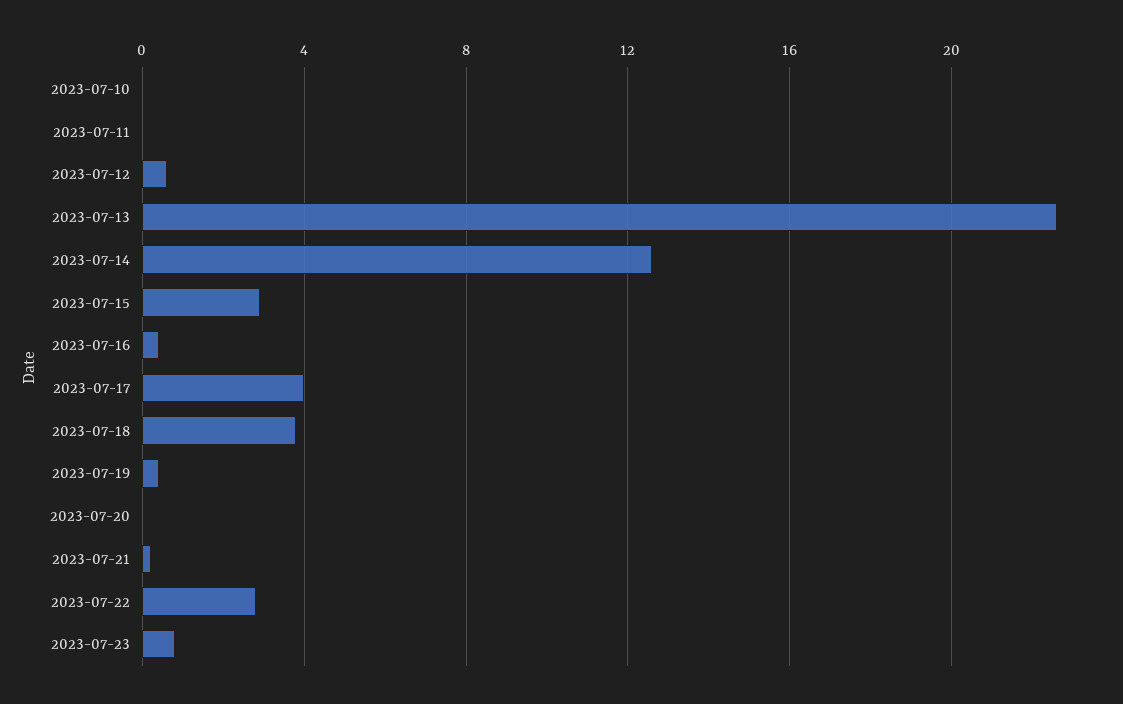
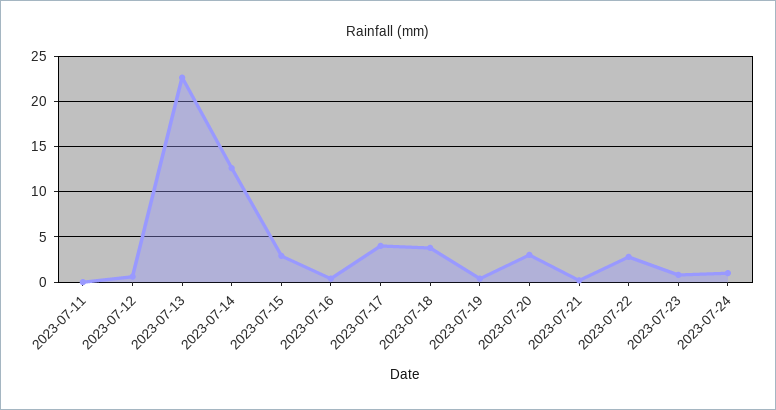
2023-07-10: 0 -> none
2023-07-20: 0 -> 3
2023-07-24: none -> 1

